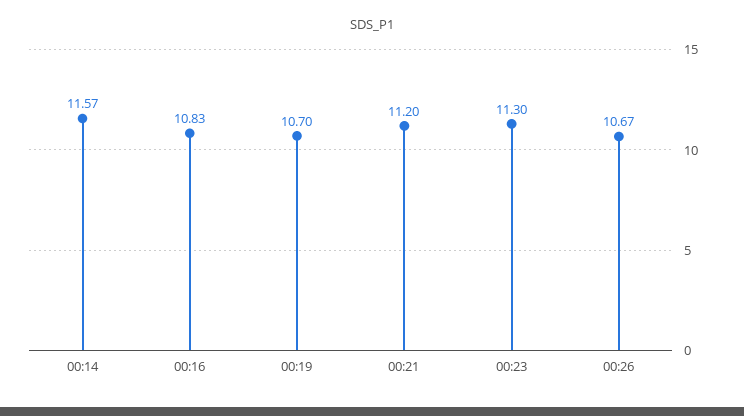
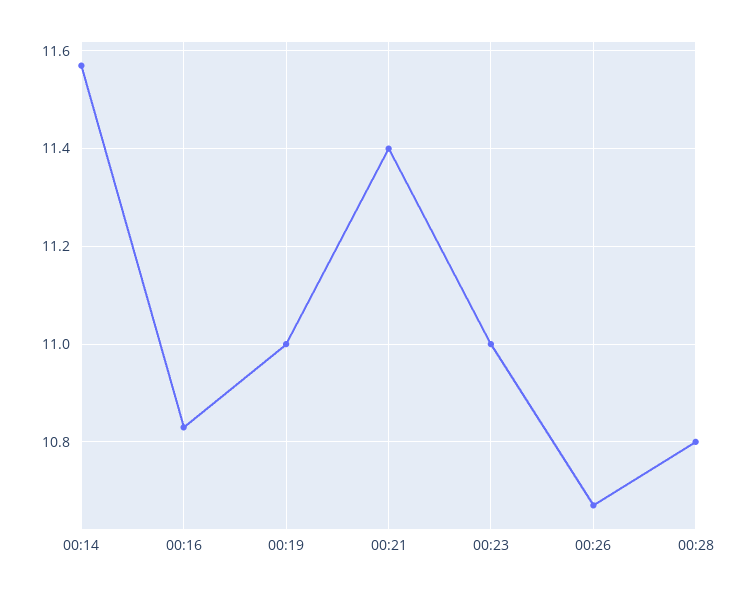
00:19: 10.7 -> 11
00:21: 11.2 -> 11.4
00:23: 11.3 -> 11
00:28: none -> 10.8

